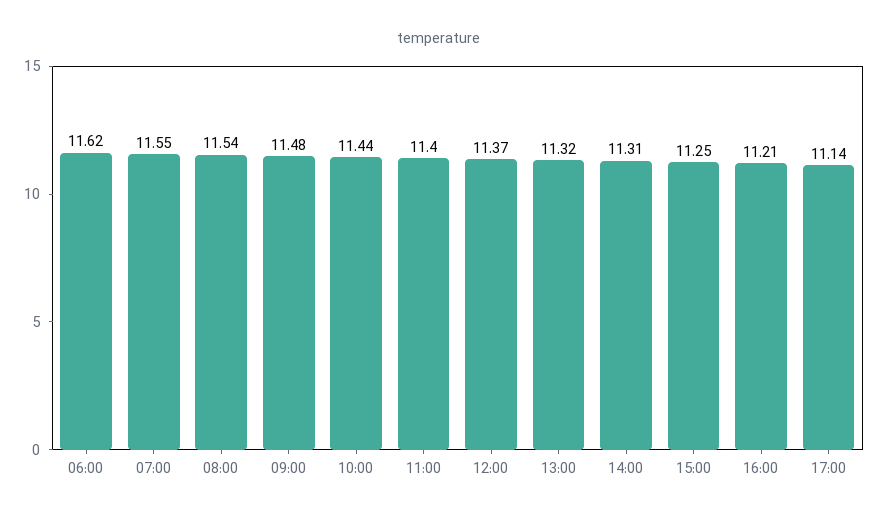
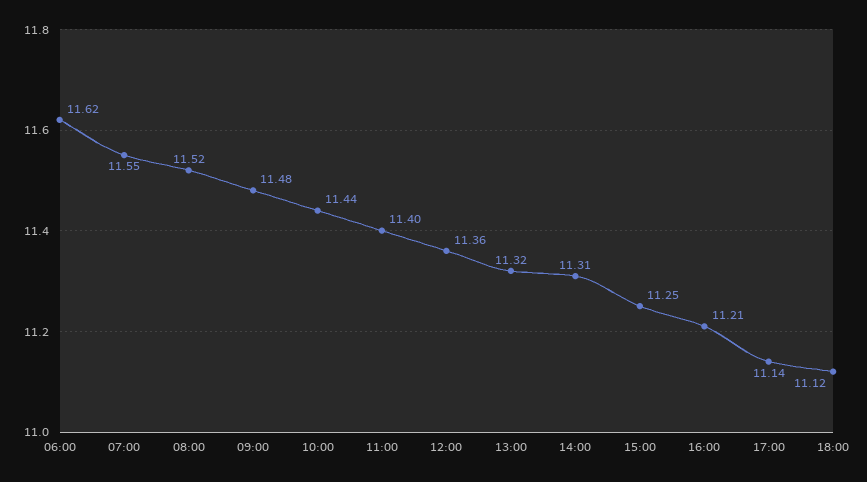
08:00: 11.54 -> 11.52
12:00: 11.37 -> 11.36
18:00: none -> 11.12

